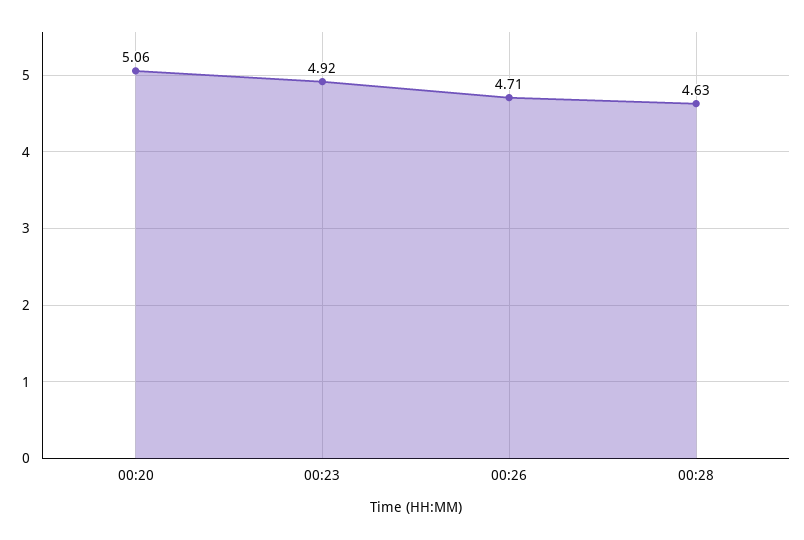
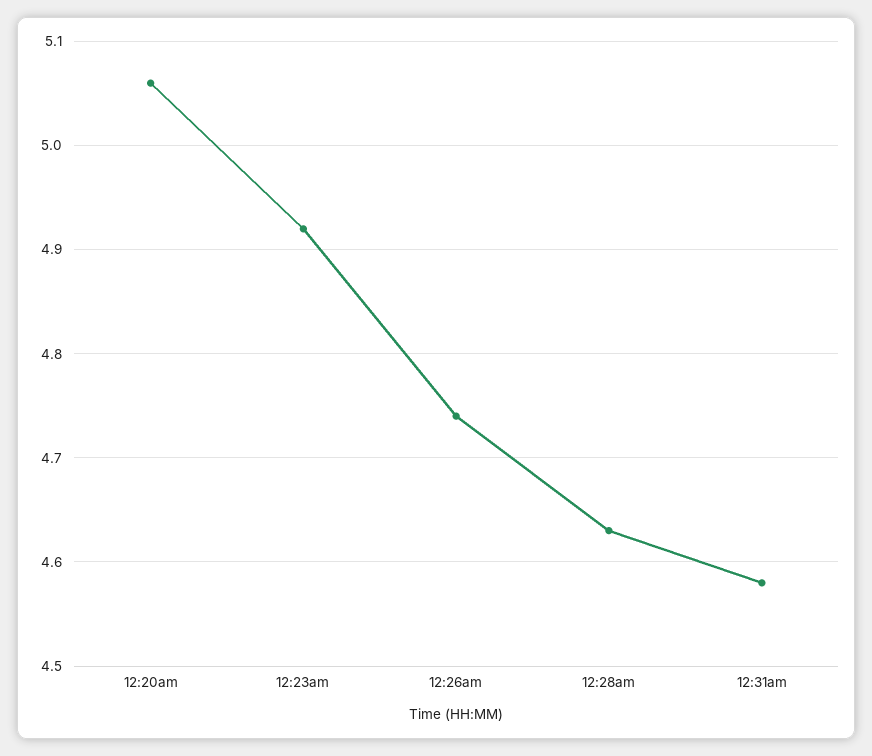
00:26: 4.71 -> 4.74
12:31am: none -> 4.58

